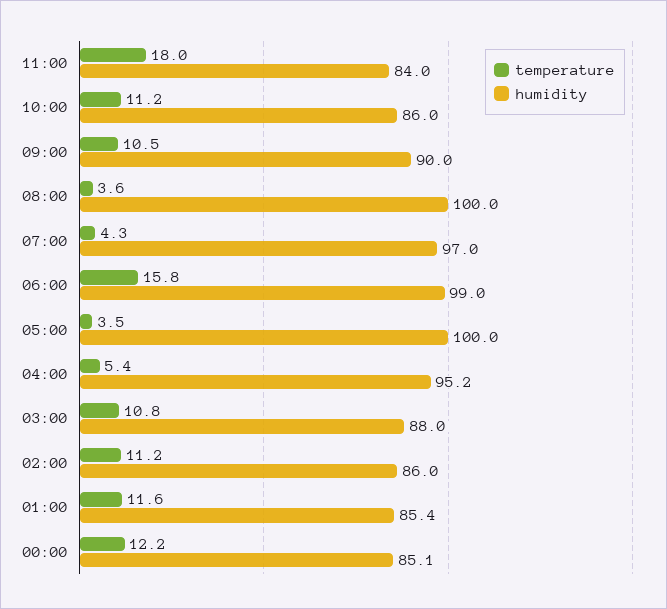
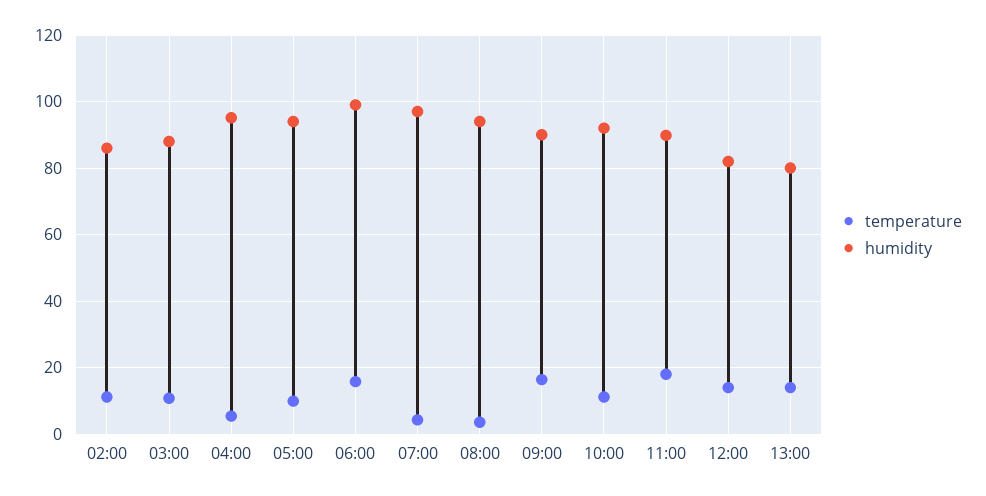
humidity, 11:00: 84 -> 90
humidity, 10:00: 86 -> 92
temperature, 09:00: 10.5 -> 16
humidity, 08:00: 100 -> 94
temperature, 05:00: 3.5 -> 10
humidity, 05:00: 100 -> 94
temperature, 01:00: 11.6 -> none
humidity, 01:00: 85.4 -> none
temperature, 00:00: 12.2 -> none
humidity, 00:00: 85.1 -> none
temperature, 12:00: none -> 14
humidity, 12:00: none -> 82
temperature, 13:00: none -> 14
humidity, 13:00: none -> 80

